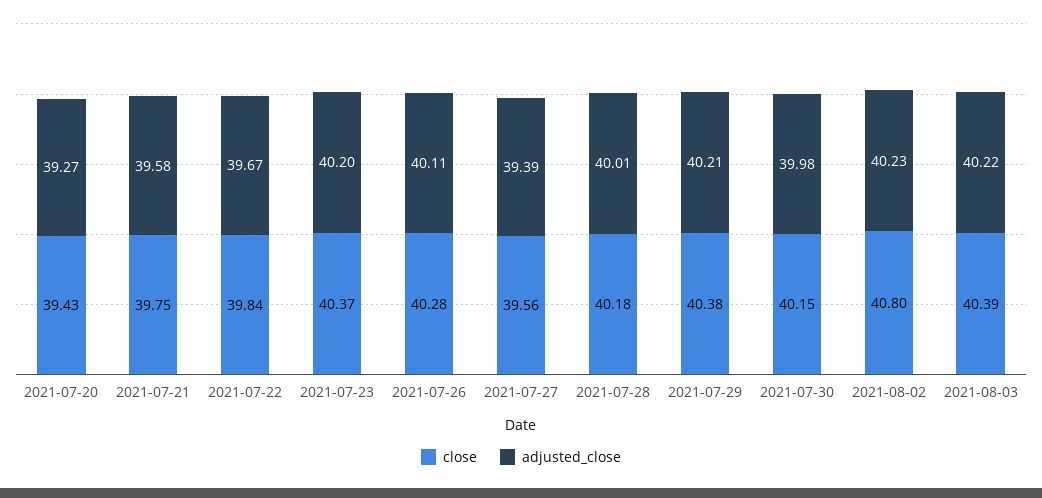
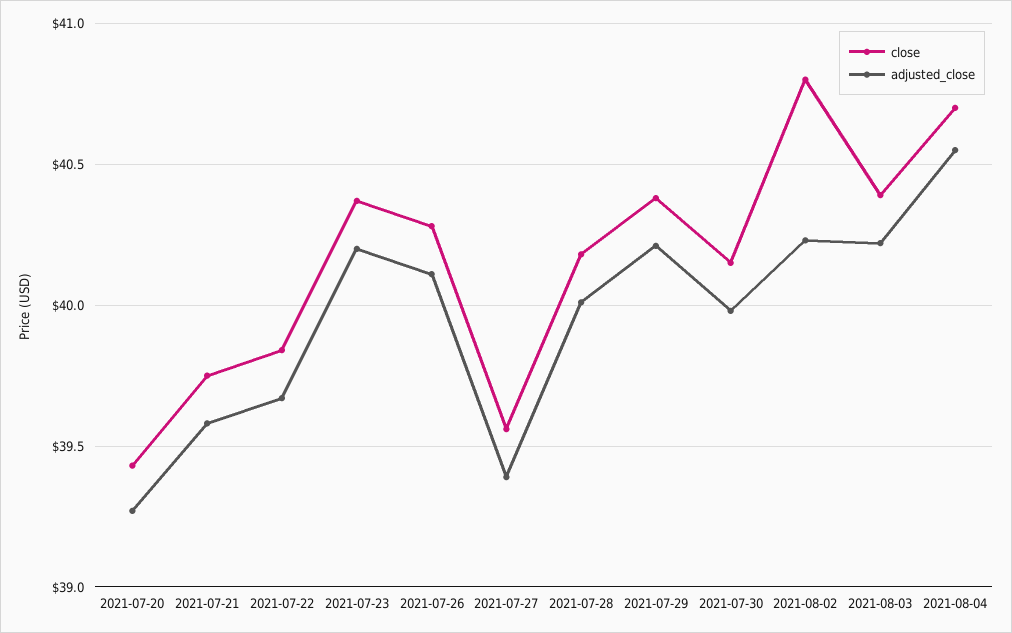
close, 2021-08-04: none -> 40.7
adjusted_close, 2021-08-04: none -> 40.55

